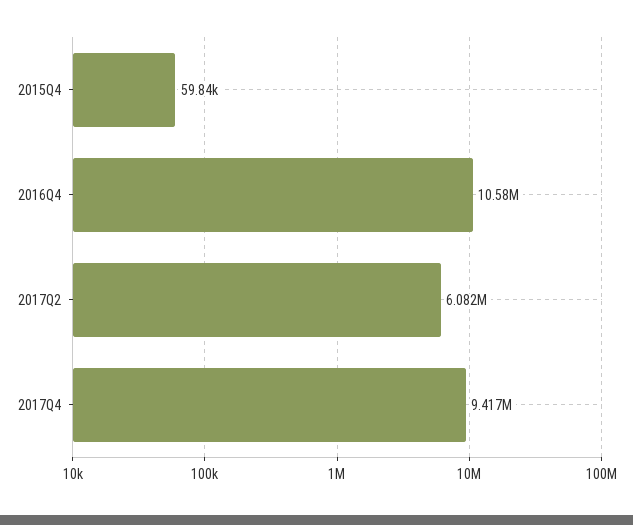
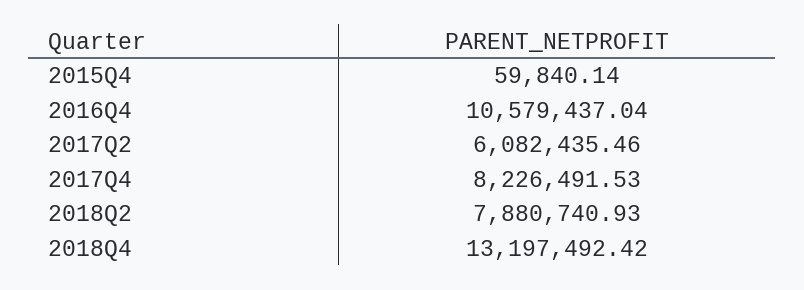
2017Q4: 9417000 -> 8226491.53
2018Q2: none -> 7880740.93
2018Q4: none -> 13197492.42

